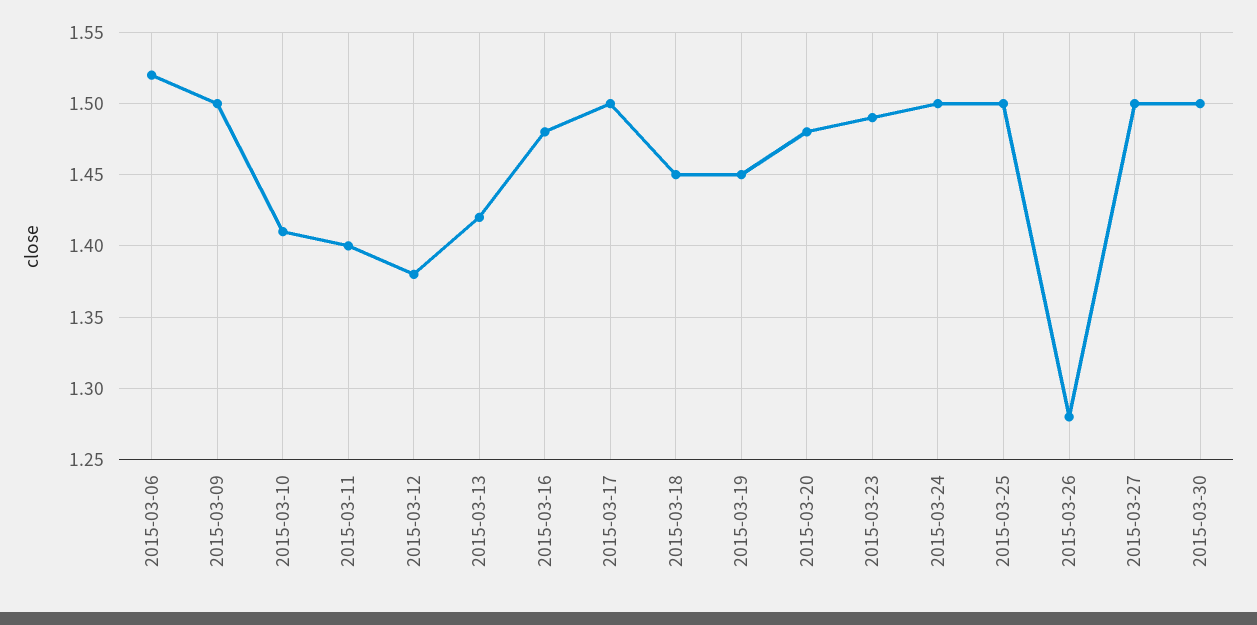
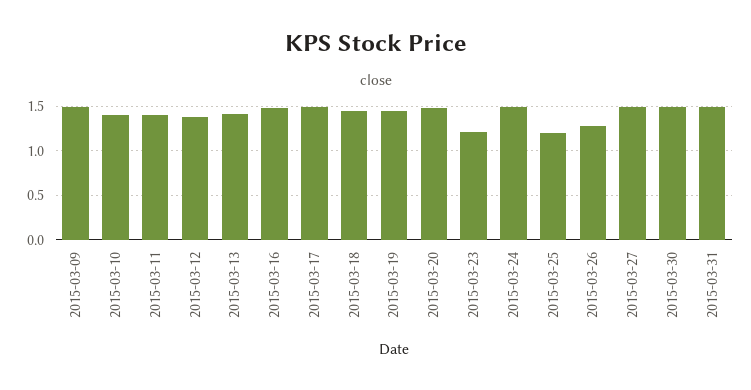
2015-03-06: 1.52 -> none
2015-03-23: 1.49 -> 1.2
2015-03-25: 1.5 -> 1.2
2015-03-31: none -> 1.5

